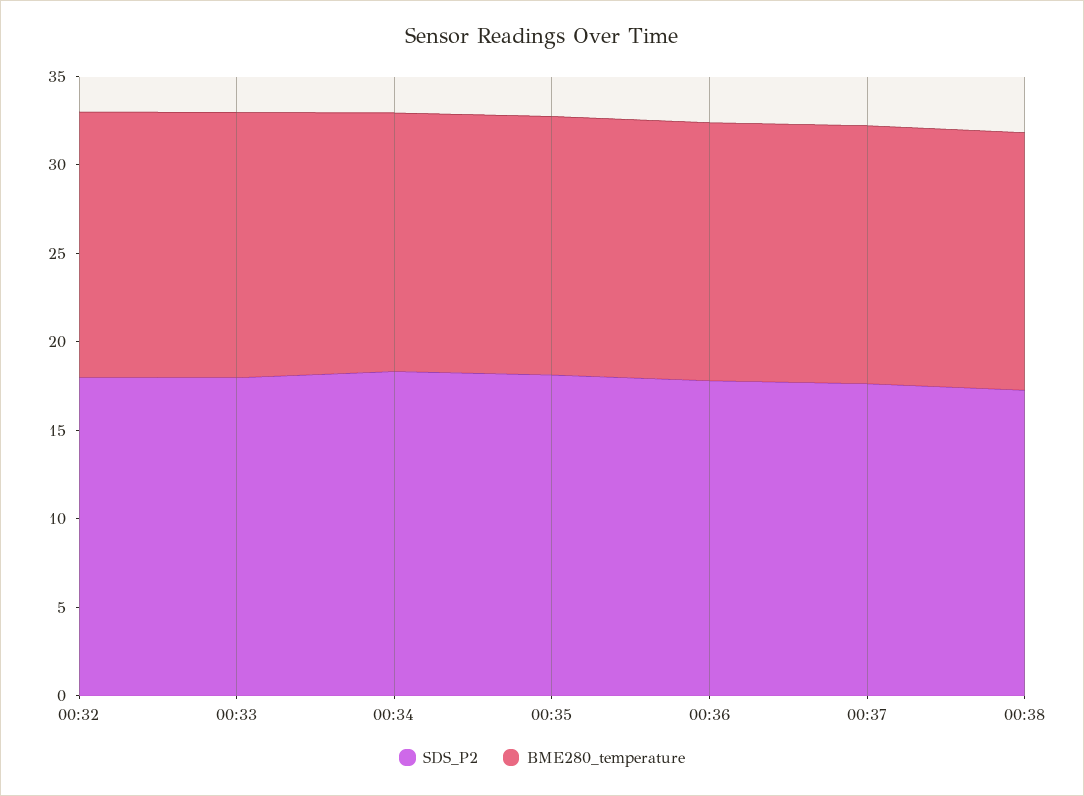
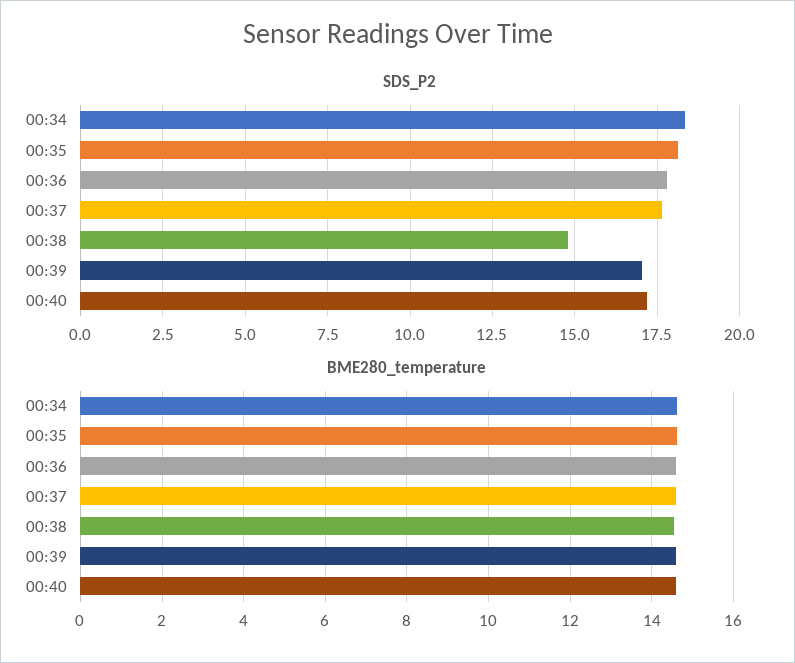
SDS_P2, 00:32: 18 -> none
BME280_temperature, 00:32: 15 -> none
SDS_P2, 00:33: 18 -> none
BME280_temperature, 00:33: 15 -> none
SDS_P2, 00:38: 17 -> 14.75
SDS_P2, 00:39: none -> 17
SDS_P2, 00:40: none -> 17.25
BME280_temperature, 00:39: none -> 14.6
BME280_temperature, 00:40: none -> 14.6

